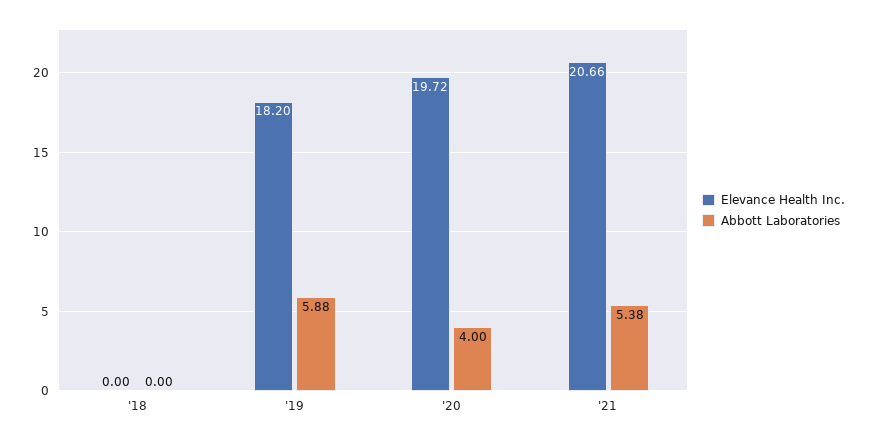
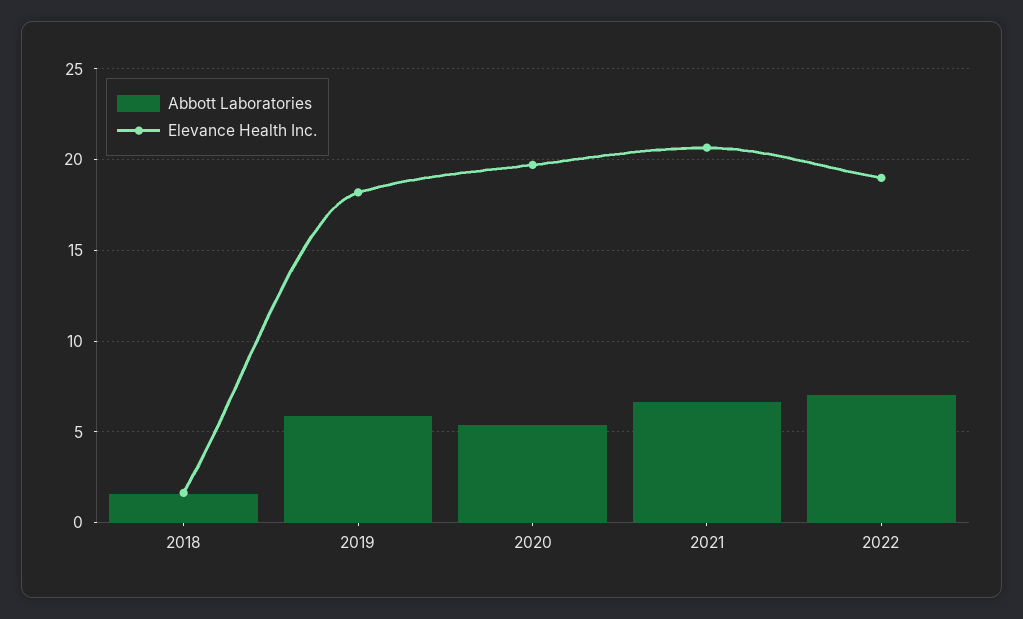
Elevance Health Inc., '18: 0 -> 1.5
Abbott Laboratories, '18: 0 -> 1.5
Abbott Laboratories, '20: 4 -> 5.5
Abbott Laboratories, '21: 5.38 -> 6.5
Abbott Laboratories, 2022: none -> 7
Elevance Health Inc., 2022: none -> 19

